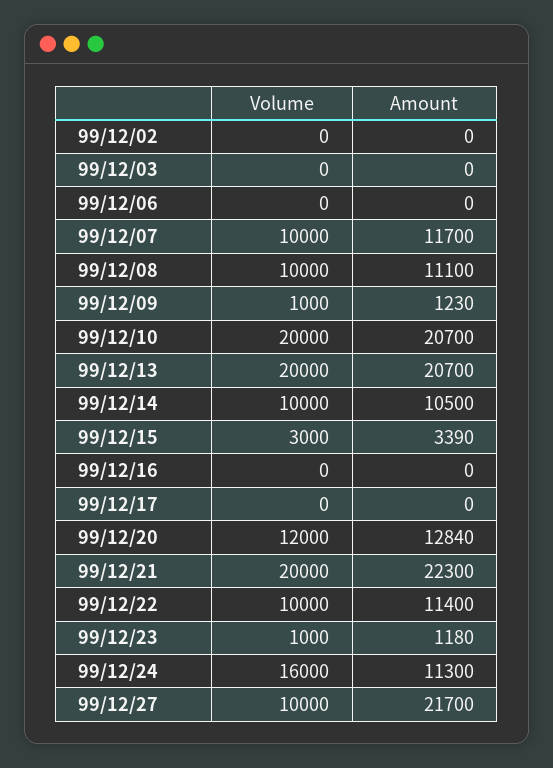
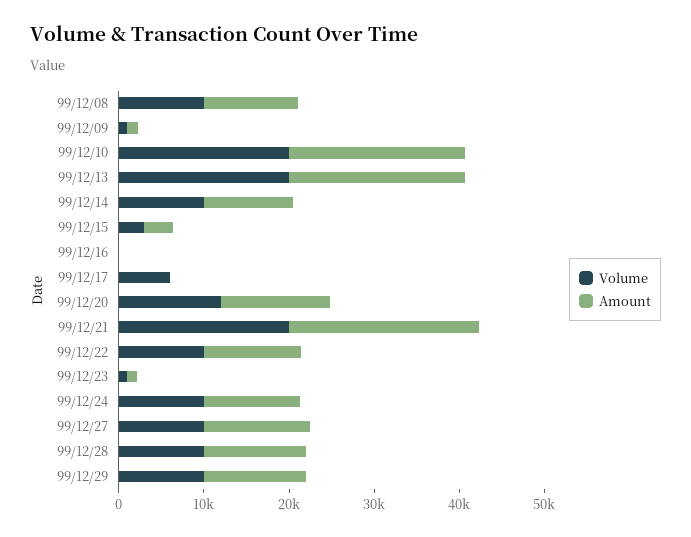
Volume, 99/12/02: 0 -> none
Amount, 99/12/02: 0 -> none
Volume, 99/12/03: 0 -> none
Amount, 99/12/03: 0 -> none
Volume, 99/12/06: 0 -> none
Amount, 99/12/06: 0 -> none
Volume, 99/12/07: 10000 -> none
Amount, 99/12/07: 11700 -> none
Volume, 99/12/17: 0 -> 6000
Volume, 99/12/24: 16000 -> 10000
Amount, 99/12/27: 21700 -> 12000
Volume, 99/12/28: none -> 10000
Amount, 99/12/28: none -> 12000
Volume, 99/12/29: none -> 10000
Amount, 99/12/29: none -> 12000

